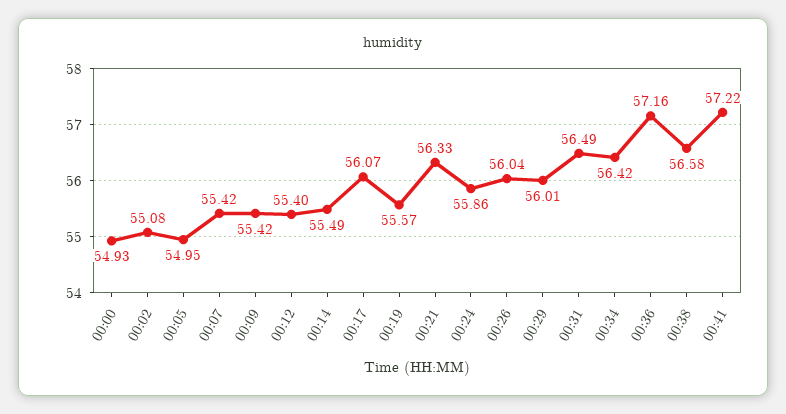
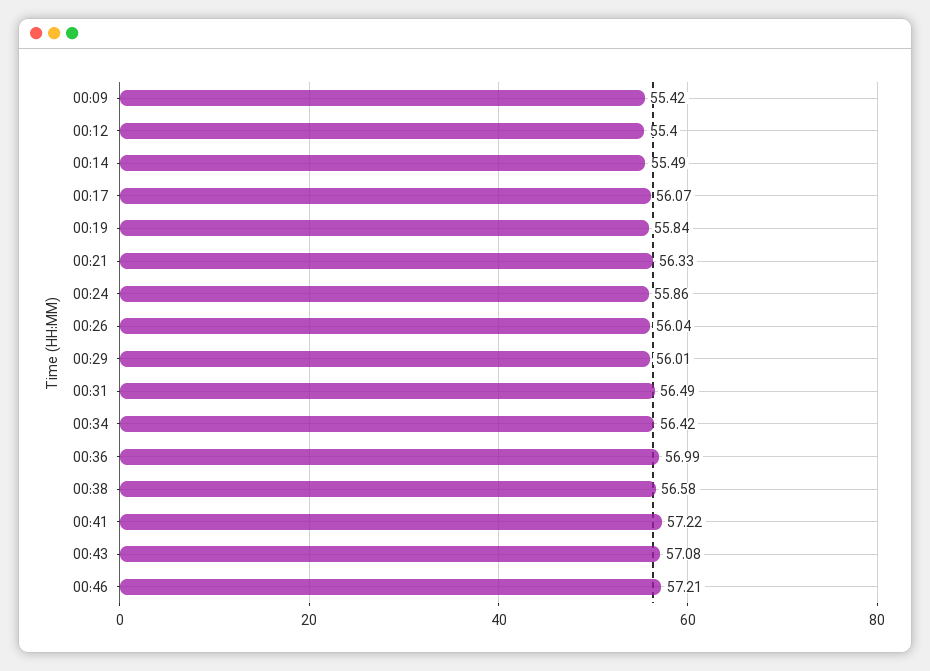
00:00: 54.93 -> none
00:02: 55.08 -> none
00:05: 54.95 -> none
00:07: 55.42 -> none
00:19: 55.57 -> 55.84
00:36: 57.16 -> 56.99
00:43: none -> 57.08
00:46: none -> 57.21

